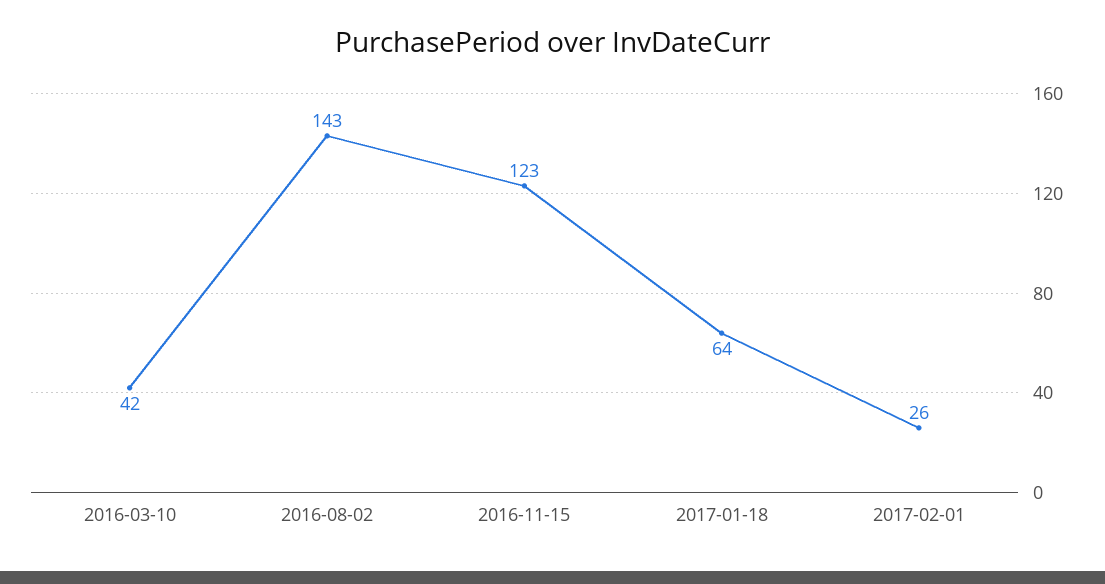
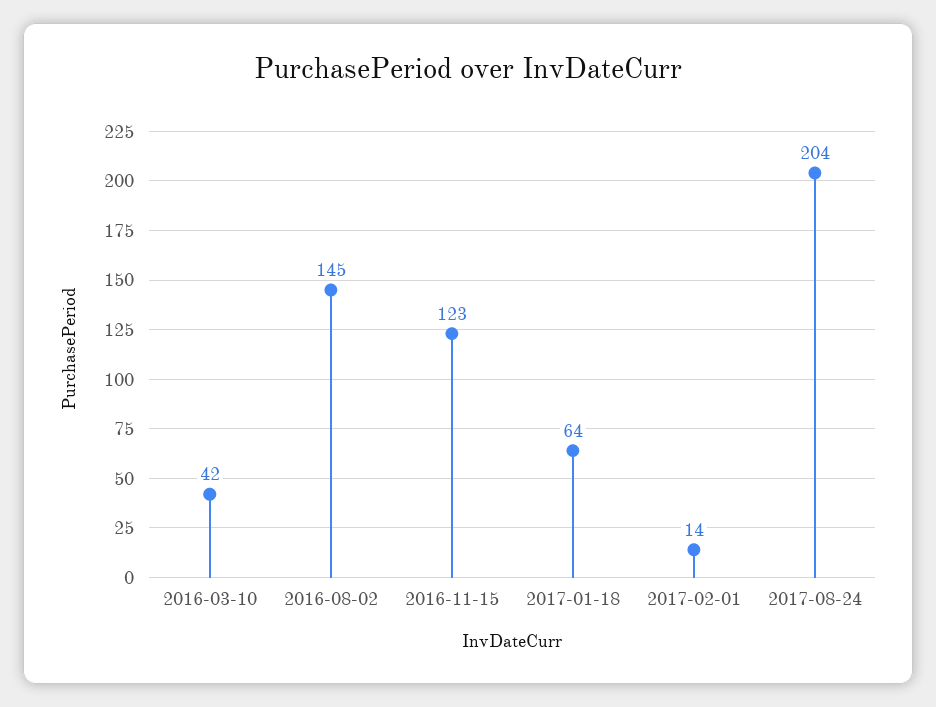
2016-08-02: 143 -> 145
2017-02-01: 26 -> 14
2017-08-24: none -> 204

